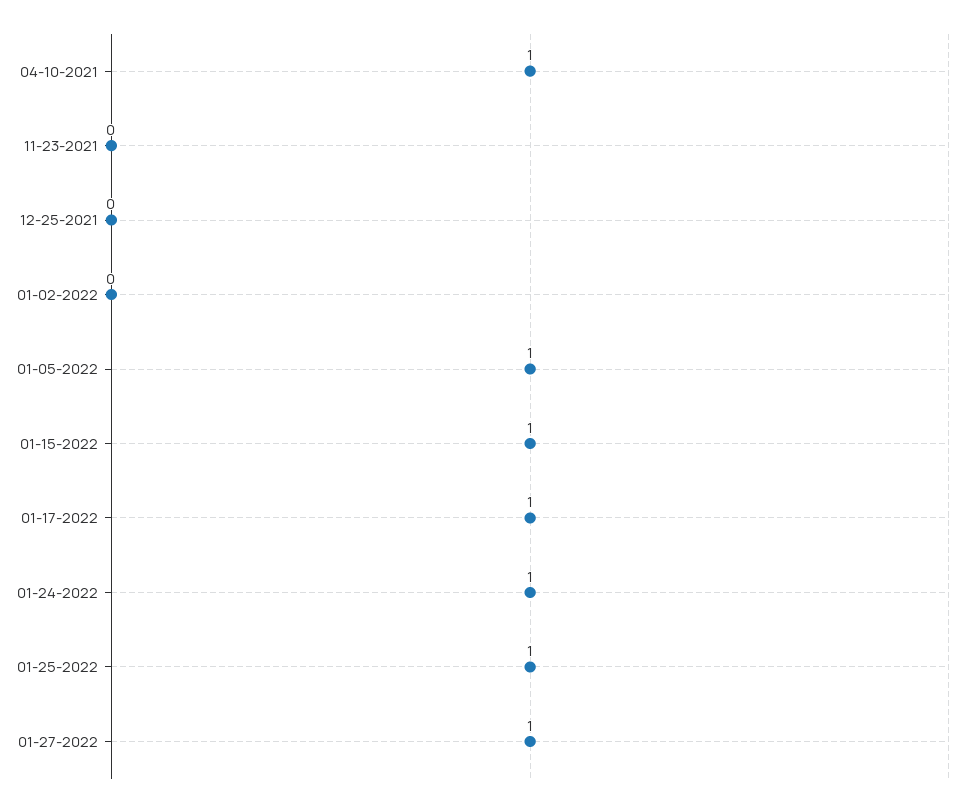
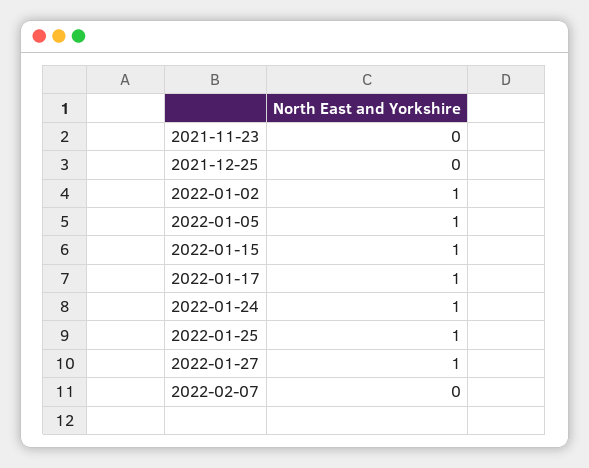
04-10-2021: 1 -> none
01-02-2022: 0 -> 1
2022-02-07: none -> 0

